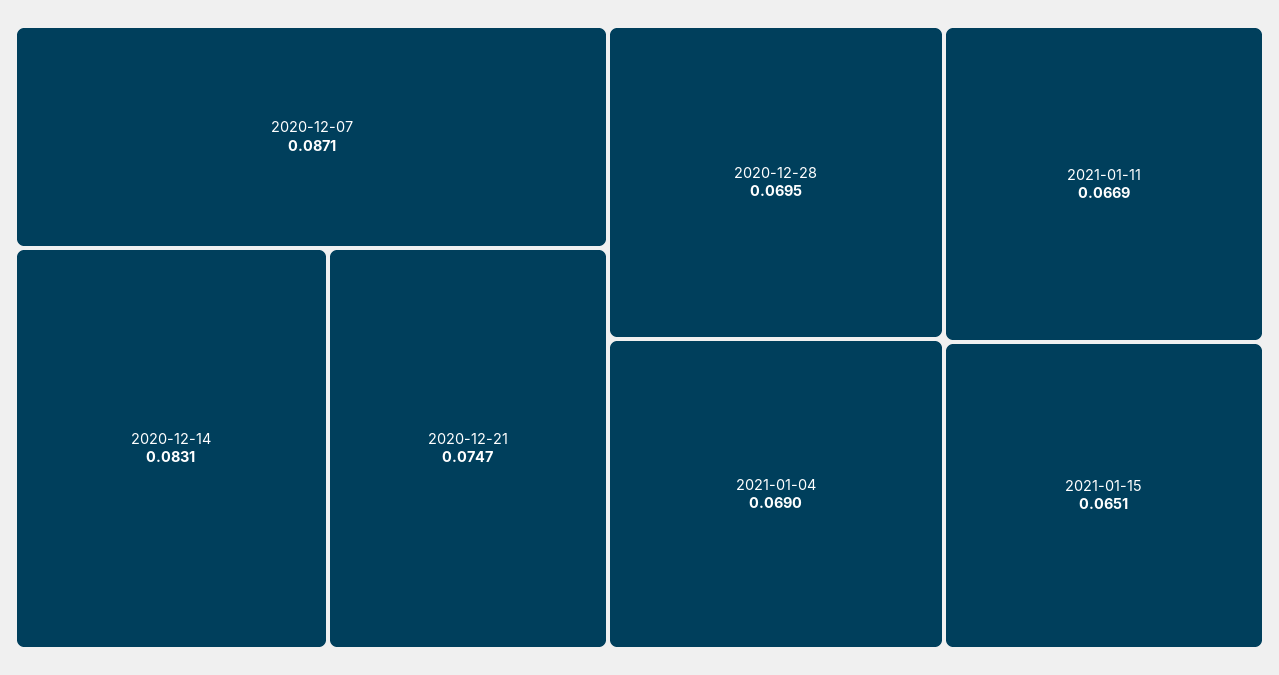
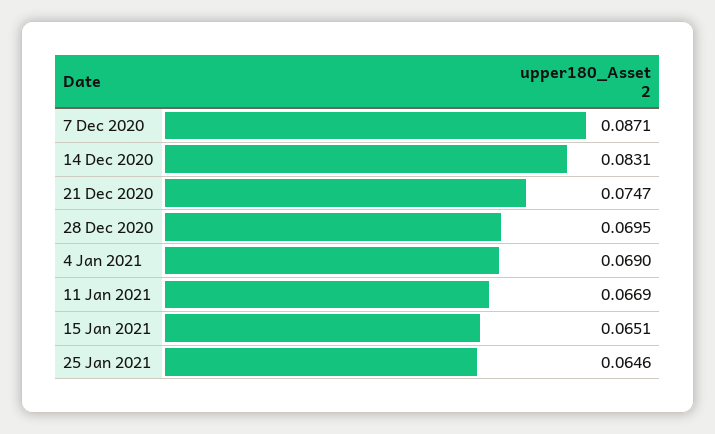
25 Jan 2021: none -> 0.0646

